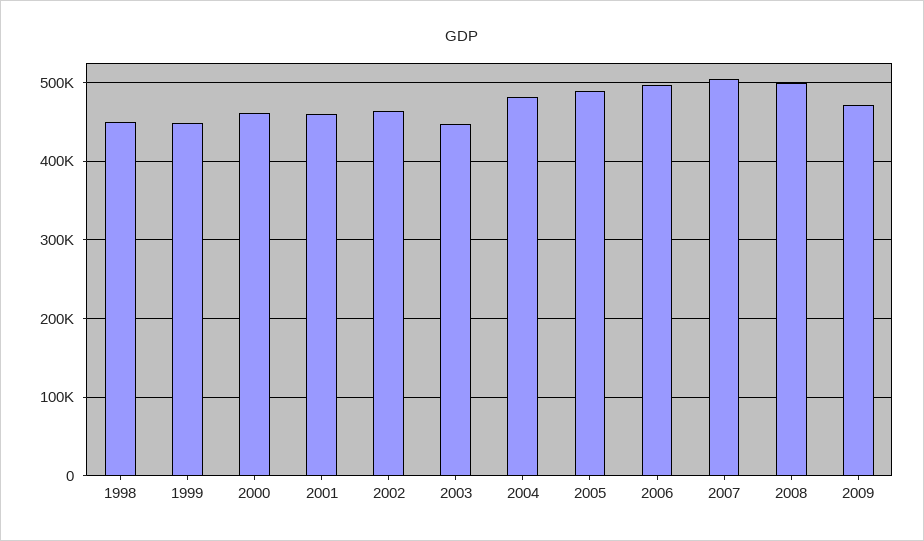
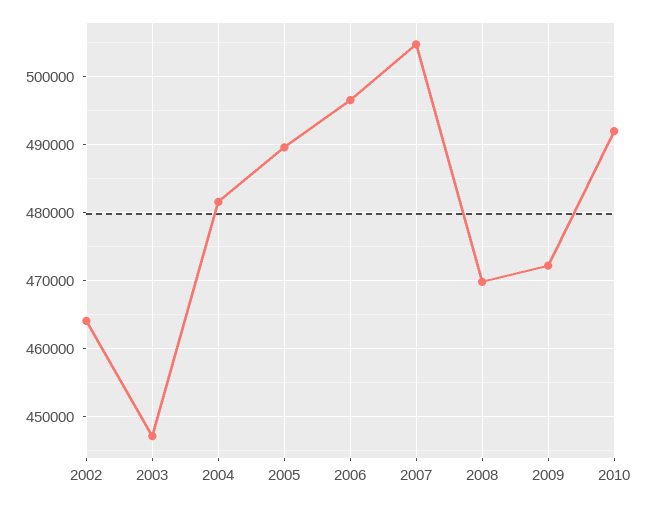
1998: 450000 -> none
1999: 450000 -> none
2000: 460000 -> none
2001: 460000 -> none
2008: 500000 -> 470000
2010: none -> 492000

